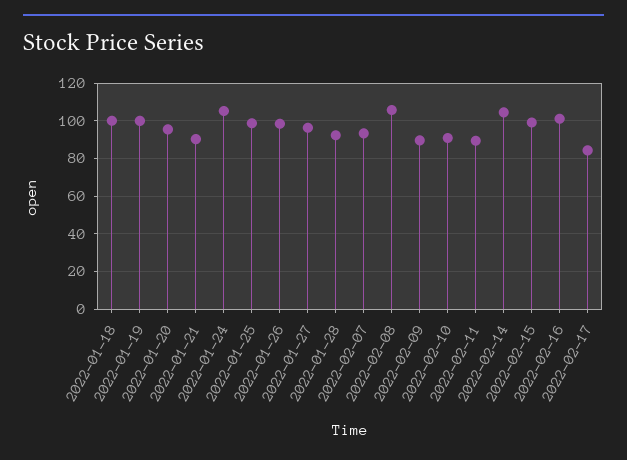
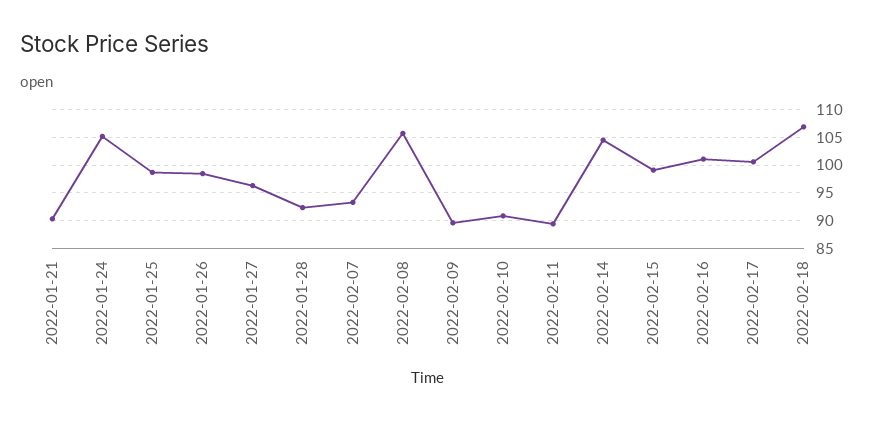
2022-01-18: 100 -> none
2022-01-19: 100 -> none
2022-01-20: 95 -> none
2022-02-17: 85 -> 100
2022-02-18: none -> 107.5

